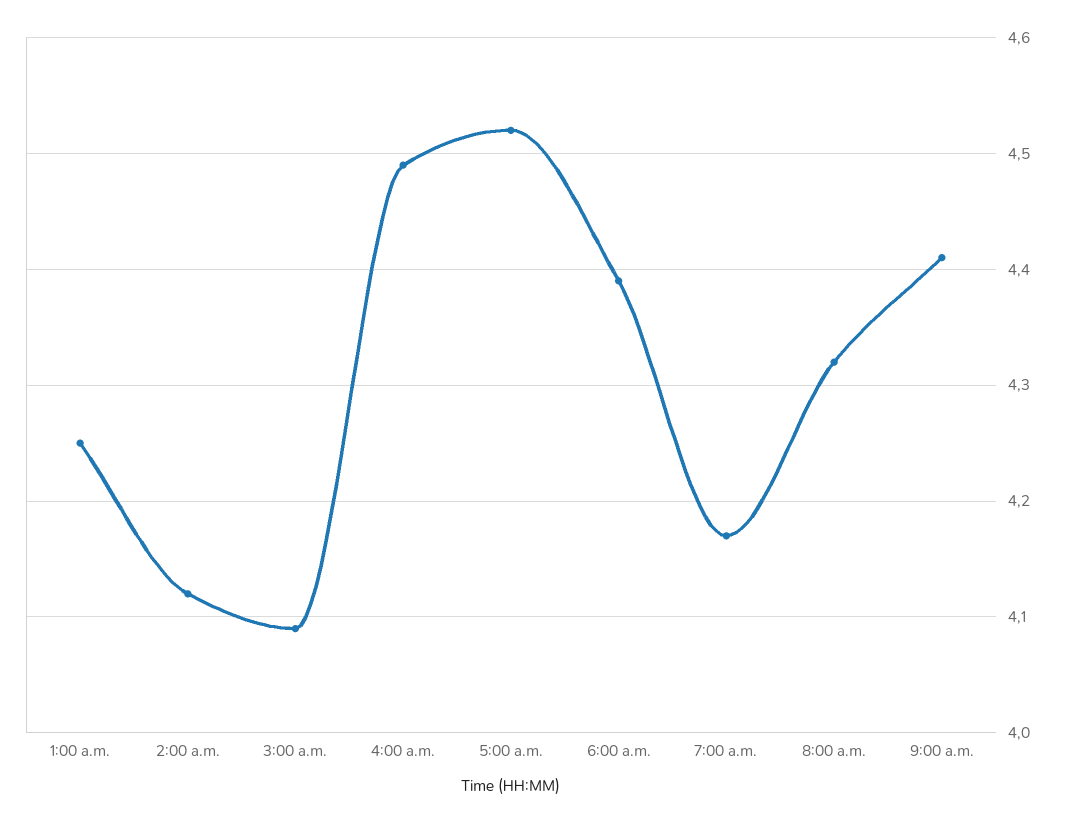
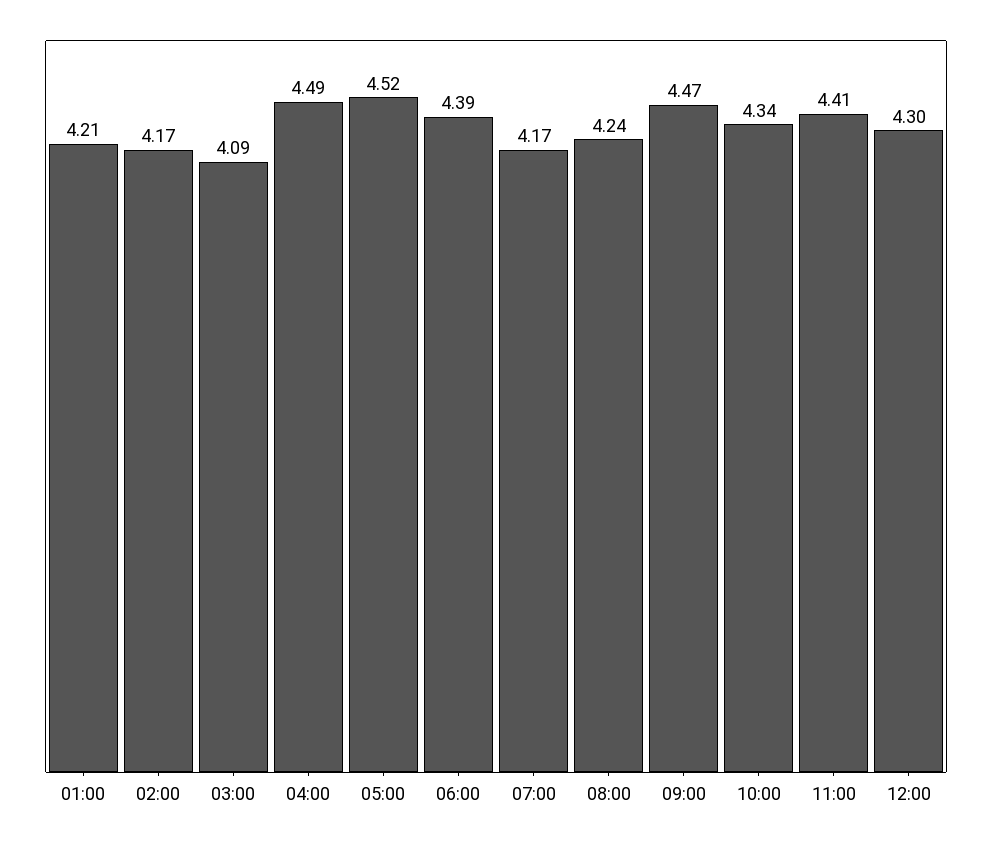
1:00 a.m.: 4.25 -> 4.21
2:00 a.m.: 4.12 -> 4.17
8:00 a.m.: 4.32 -> 4.24
9:00 a.m.: 4.41 -> 4.47
10:00: none -> 4.34
11:00: none -> 4.41
12:00: none -> 4.3

